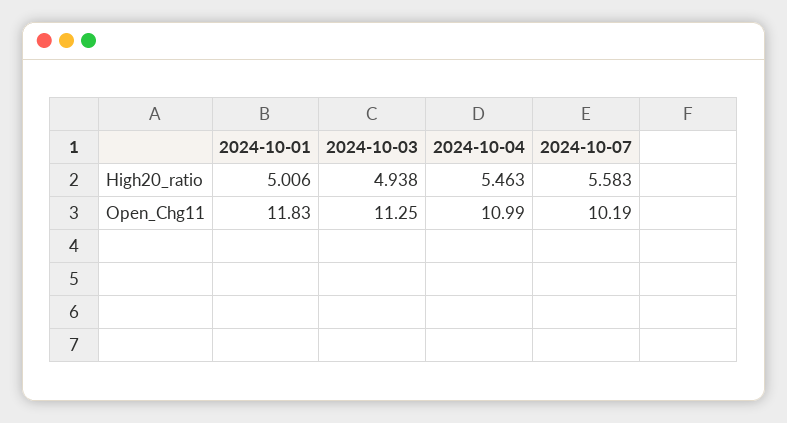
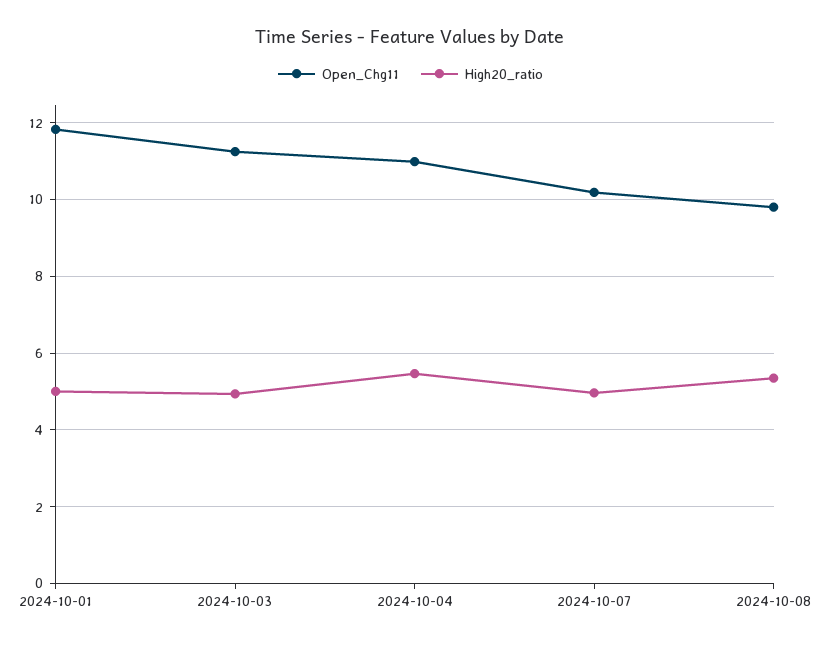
High20_ratio, 2024-10-07: 5.583 -> 5
Open_Chg11, 2024-10-08: none -> 9.8
High20_ratio, 2024-10-08: none -> 5.4

